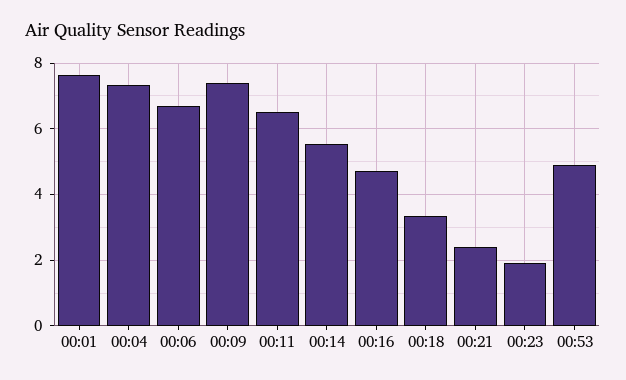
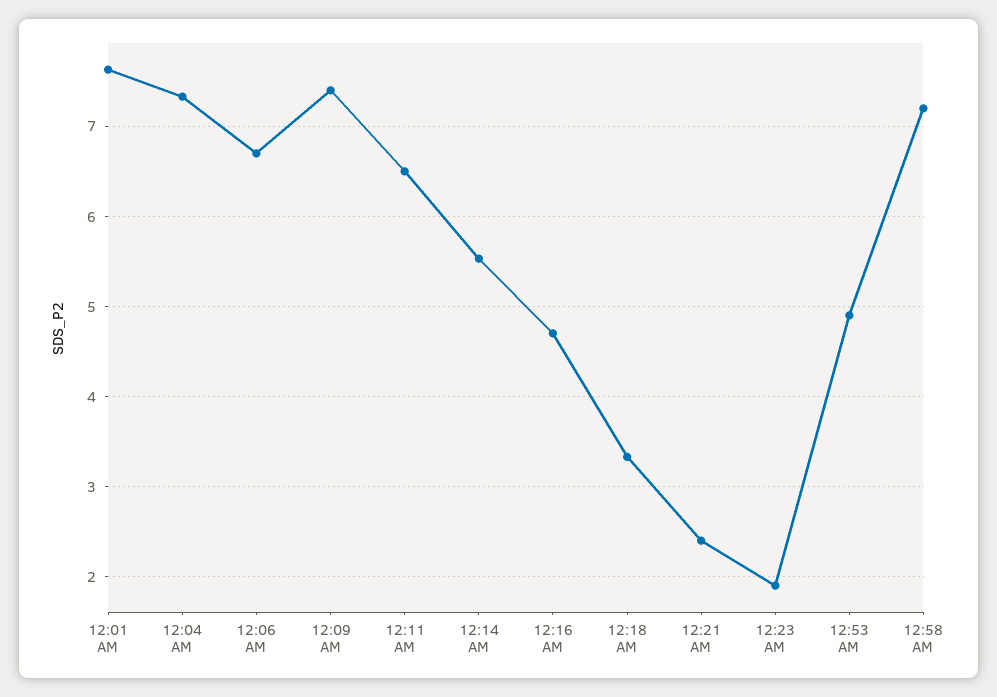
12:58 AM: none -> 7.2

